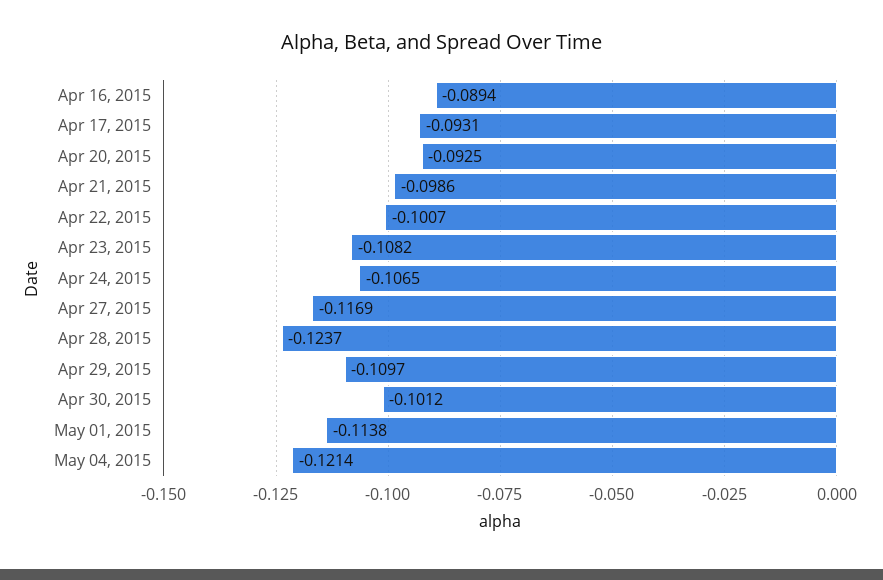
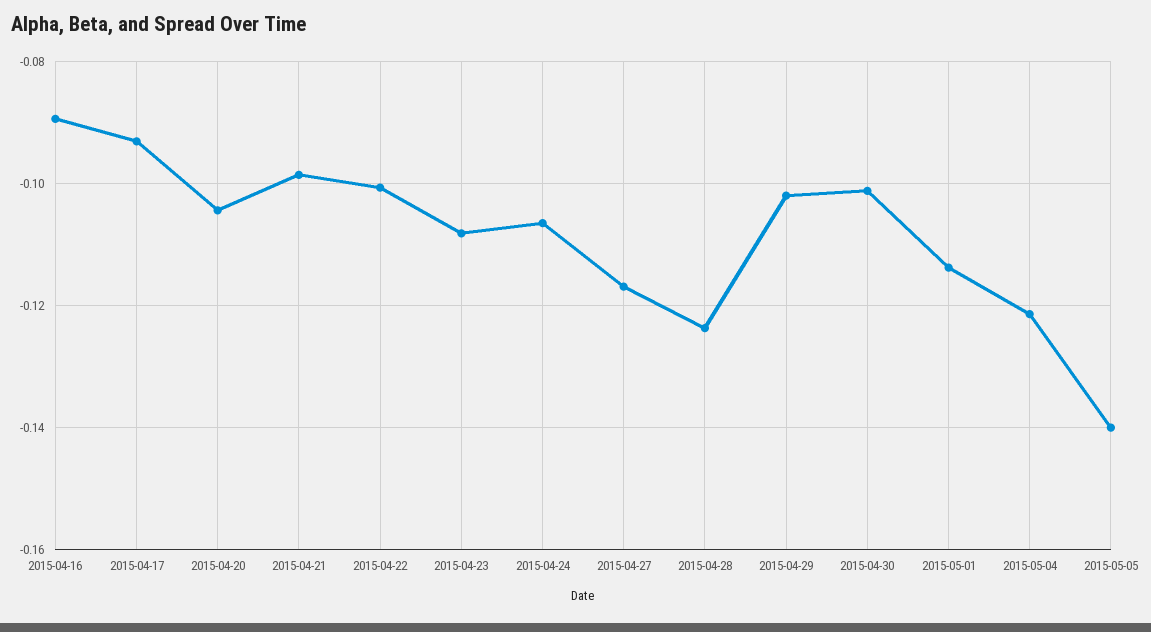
Apr 20, 2015: -0.0925 -> -0.104
Apr 29, 2015: -0.1097 -> -0.102
2015-05-05: none -> -0.14

